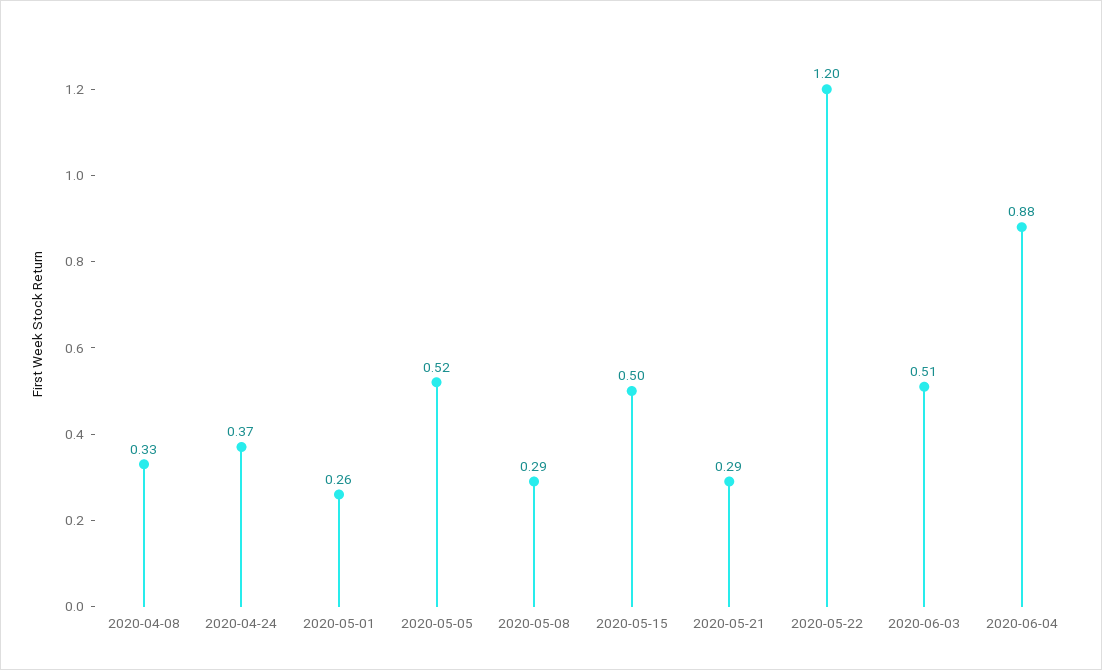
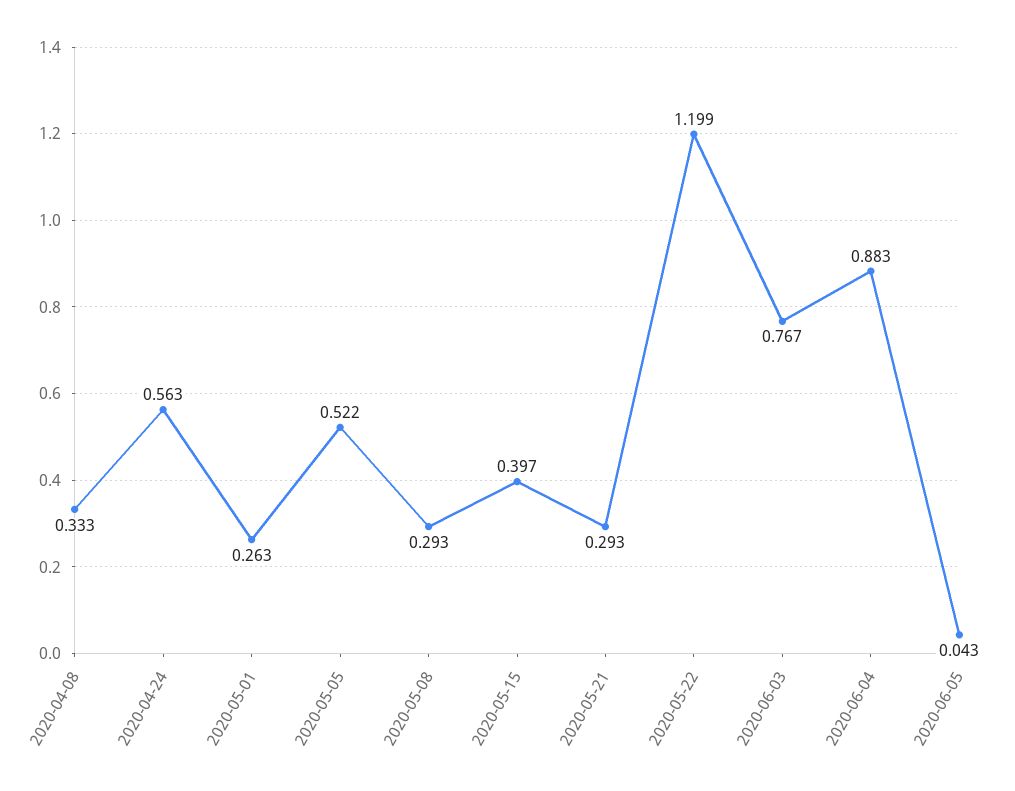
2020-04-24: 0.37 -> 0.563
2020-05-15: 0.5 -> 0.397
2020-06-03: 0.51 -> 0.767
2020-06-05: none -> 0.043

